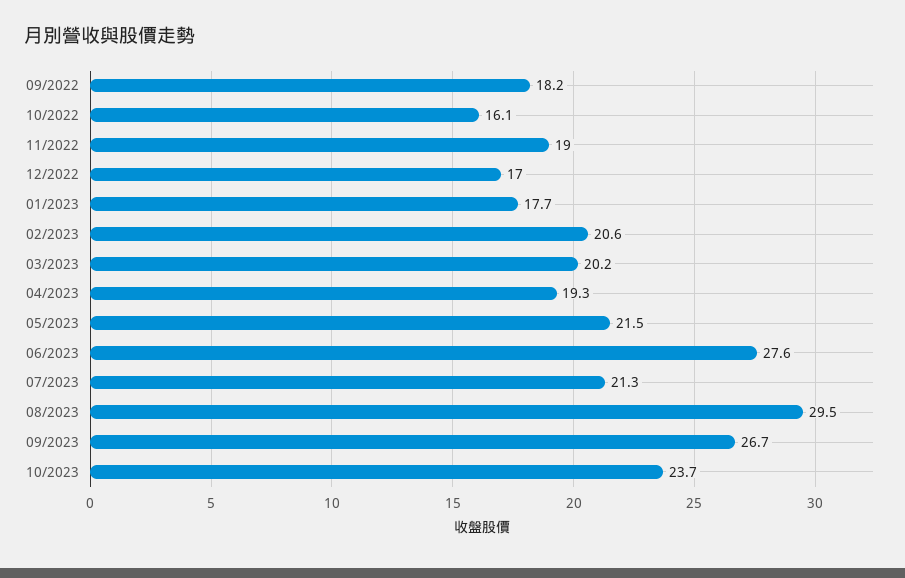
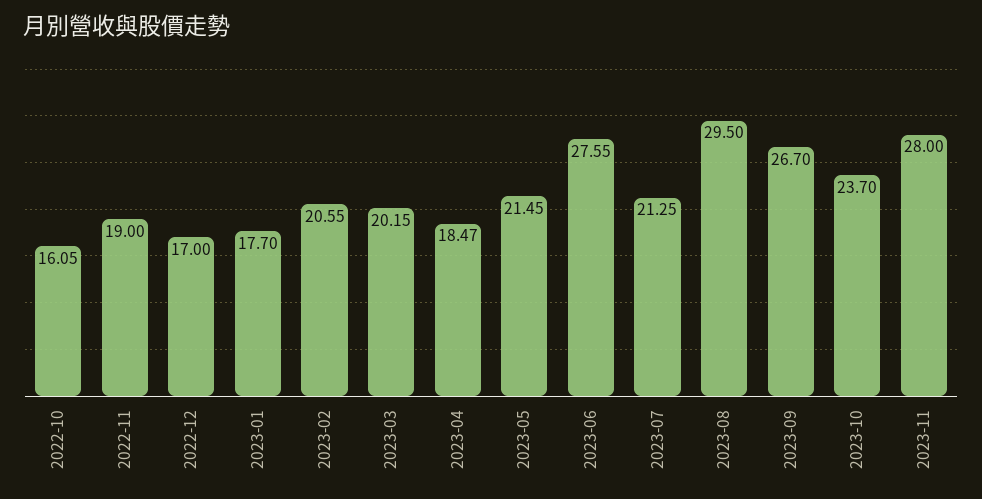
09/2022: 18.2 -> none
04/2023: 19.3 -> 18.47
2023-11: none -> 28

